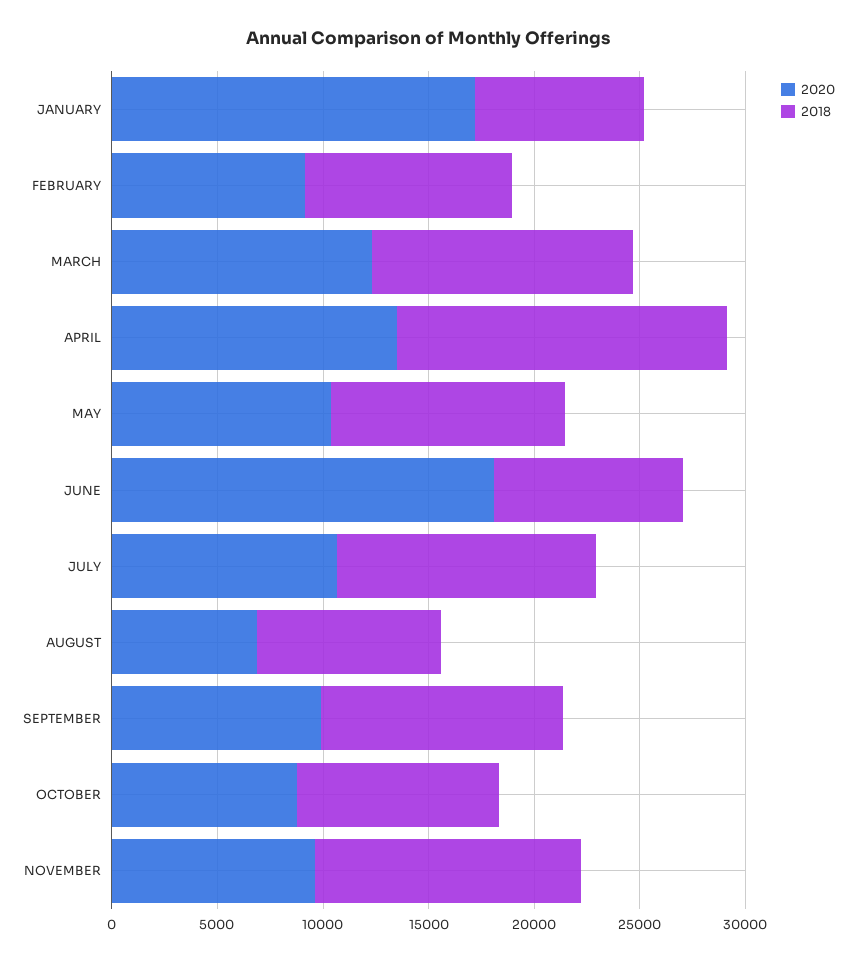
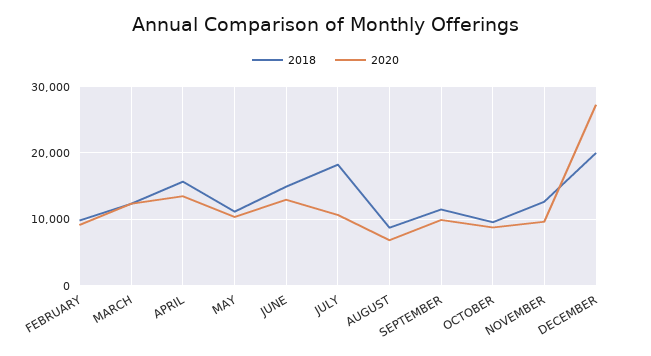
2020, JANUARY: 17000 -> none
2018, JANUARY: 8000 -> none
2020, JUNE: 18000 -> 13000
2018, JUNE: 9000 -> 15000
2018, JULY: 12000 -> 18000
2018, DECEMBER: none -> 20000
2020, DECEMBER: none -> 27000

